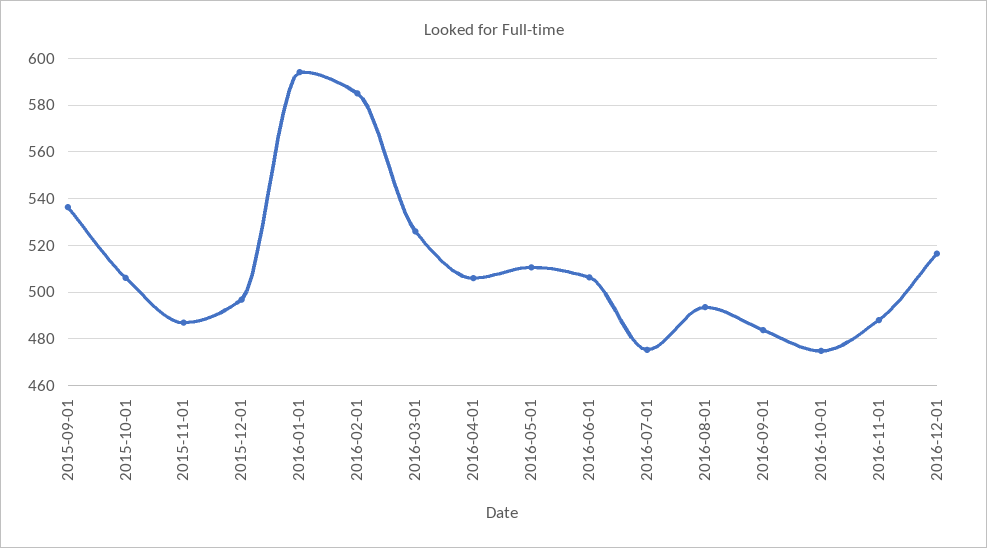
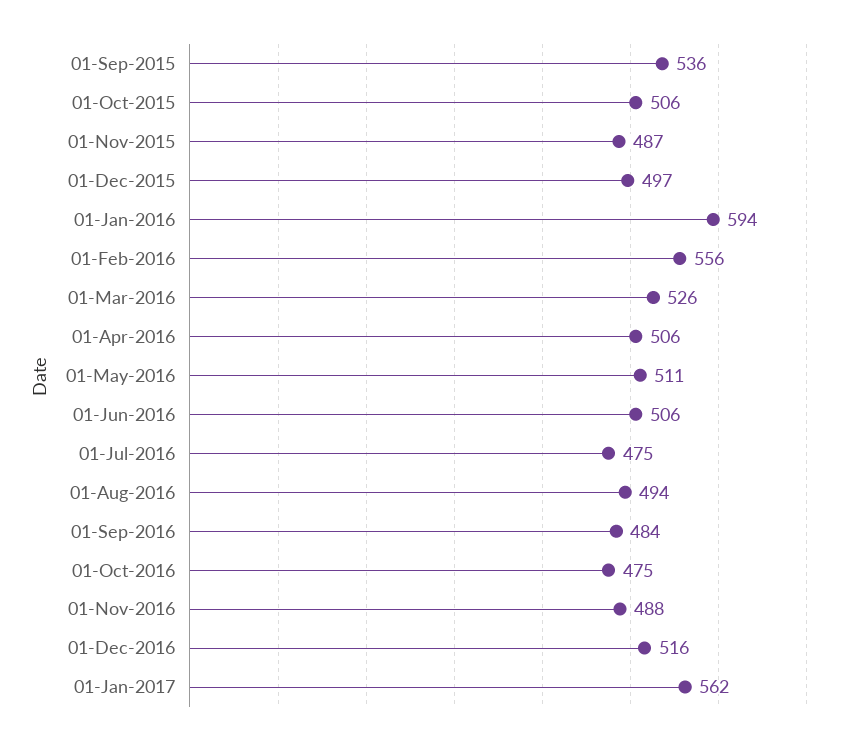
2016-02-01: 585 -> 556
01-Jan-2017: none -> 562

